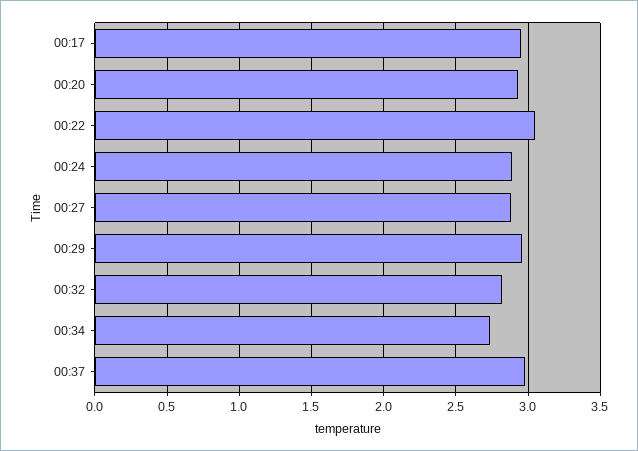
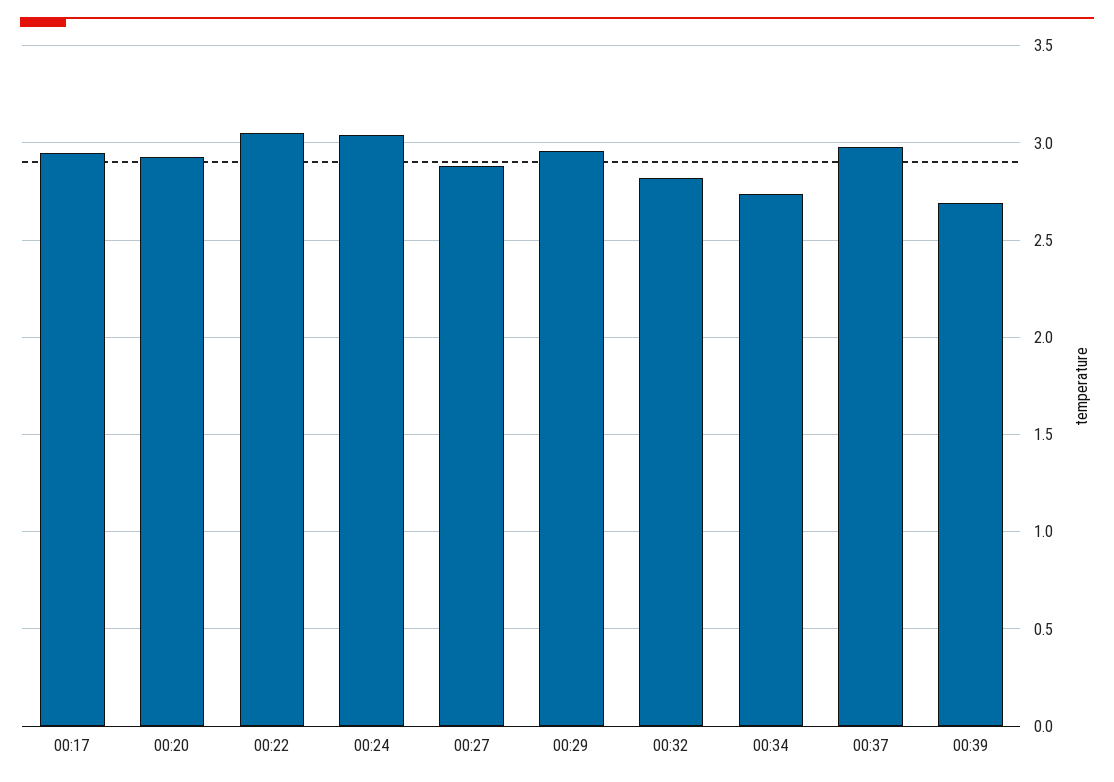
00:24: 2.9 -> 3.05
00:39: none -> 2.7

